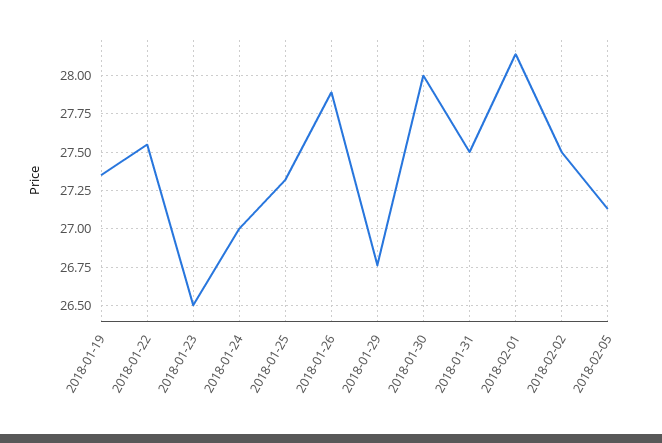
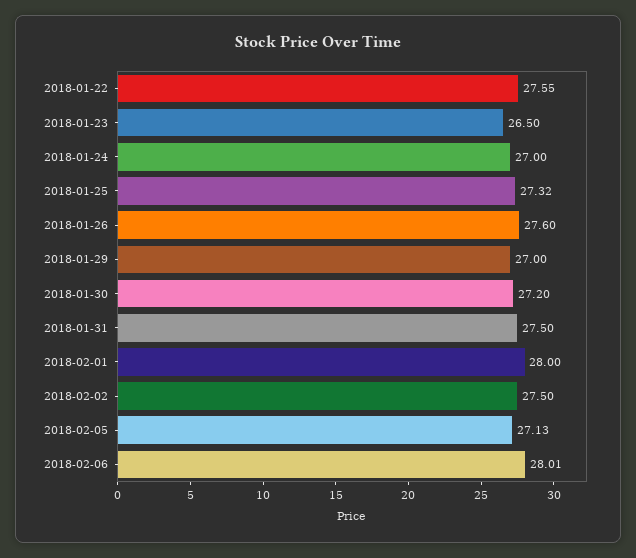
2018-01-19: 27.35 -> none
2018-01-26: 27.9 -> 27.6
2018-01-29: 26.75 -> 27
2018-01-30: 28 -> 27.2
2018-02-01: 28.15 -> 28
2018-02-06: none -> 28.01

